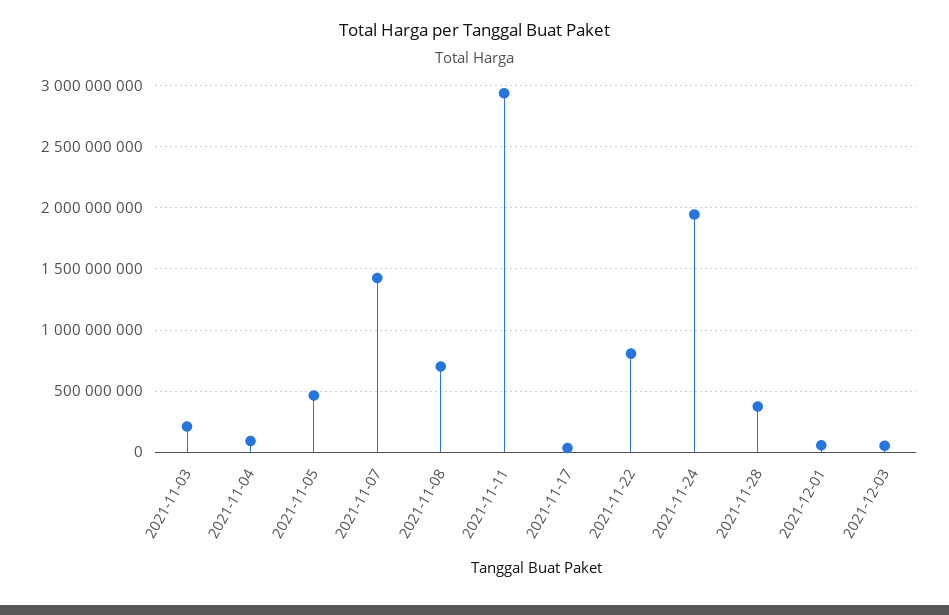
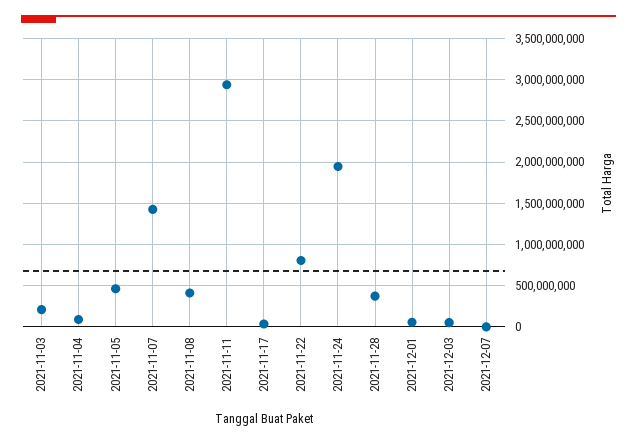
2021-11-08: 700000000 -> 400000000
2021-12-07: none -> 0

